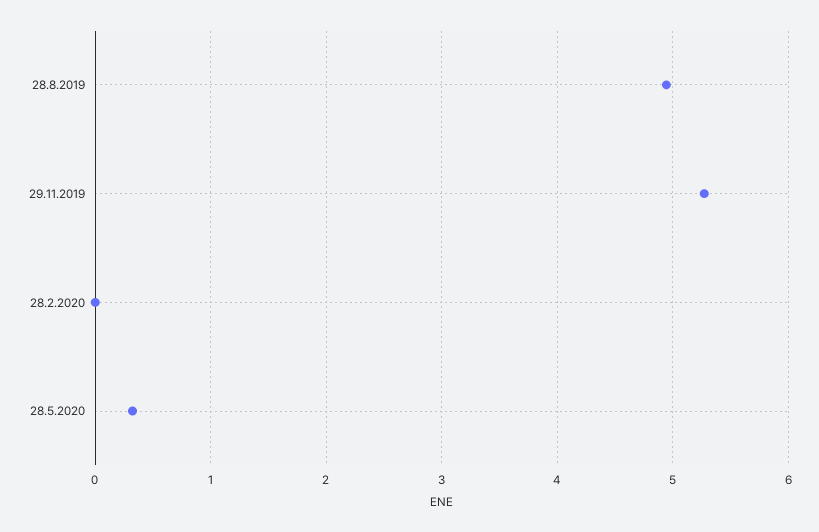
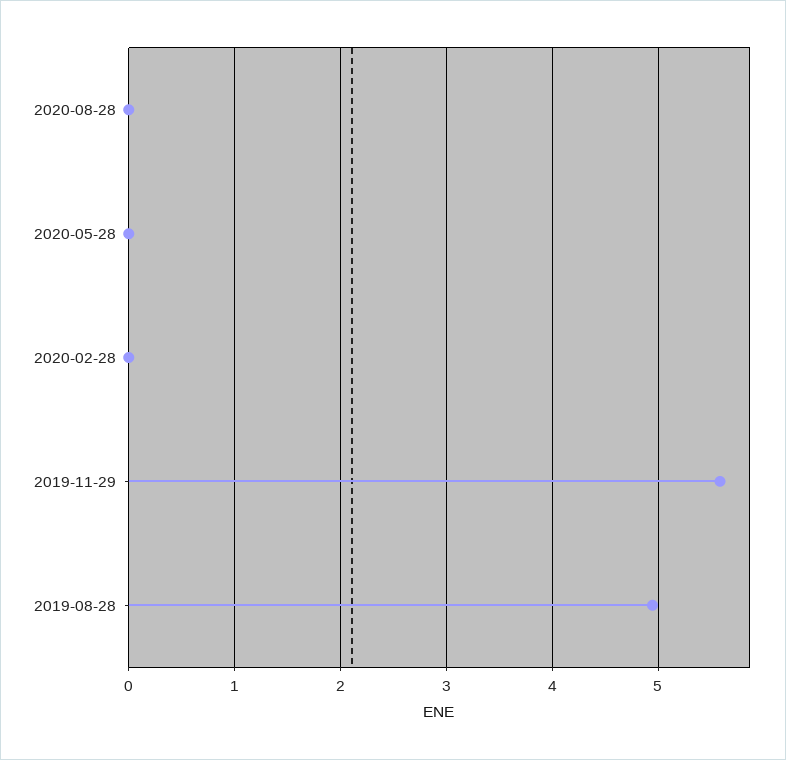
29.11.2019: 5.3 -> 5.6
28.5.2020: 0.3 -> 0
2020-08-28: none -> 0

